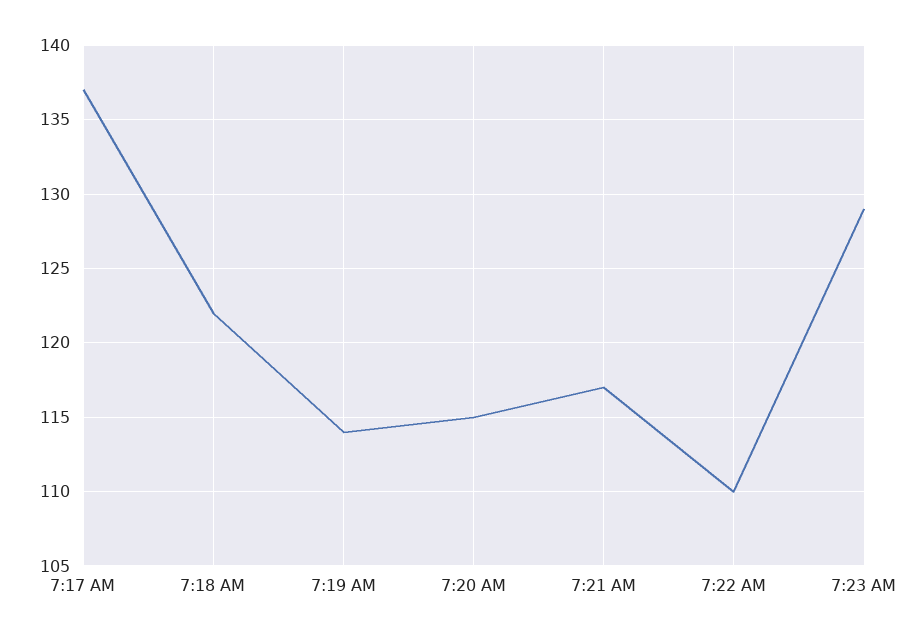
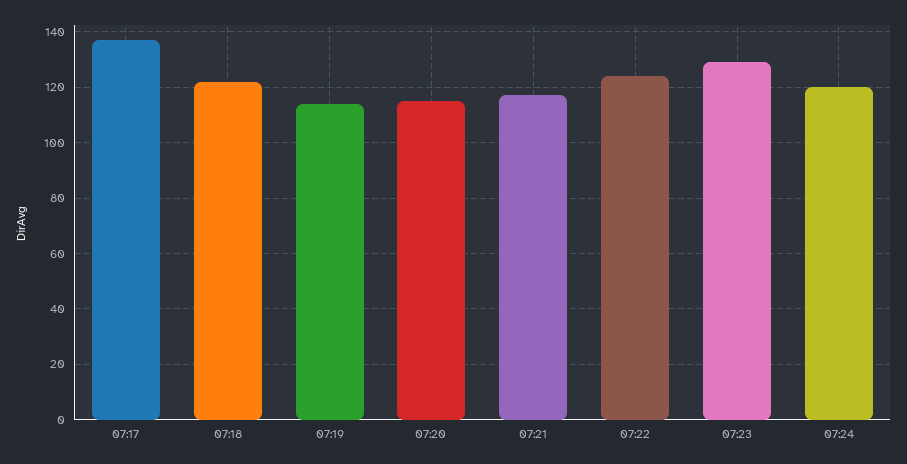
7:22 AM: 110 -> 125
07:24: none -> 120

